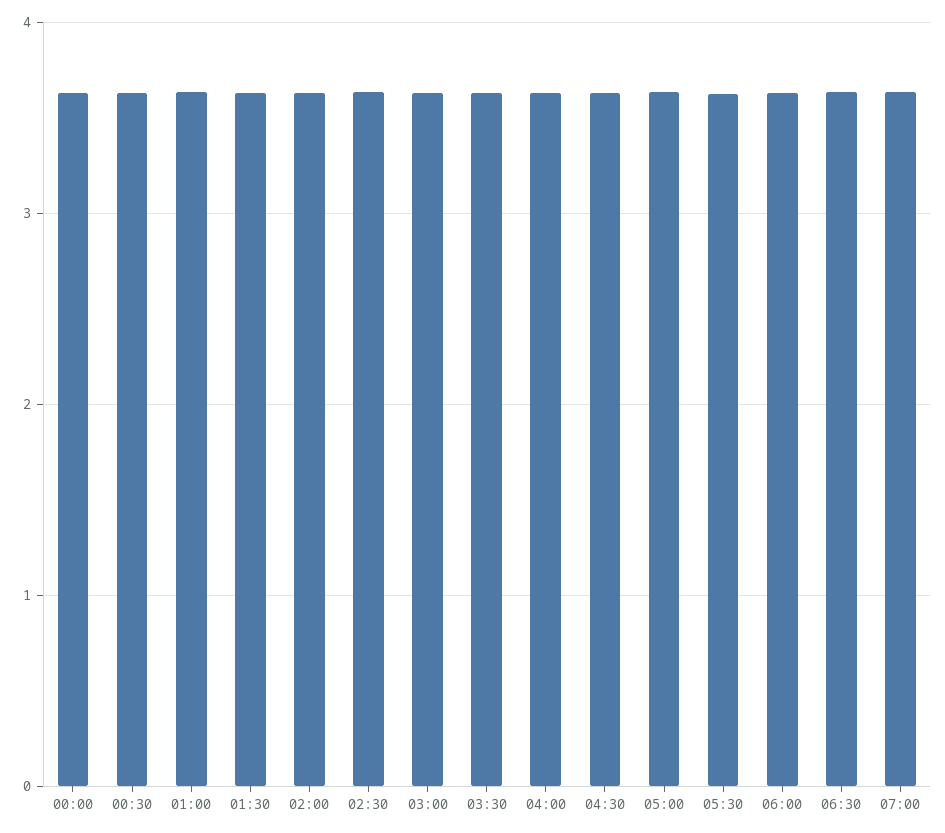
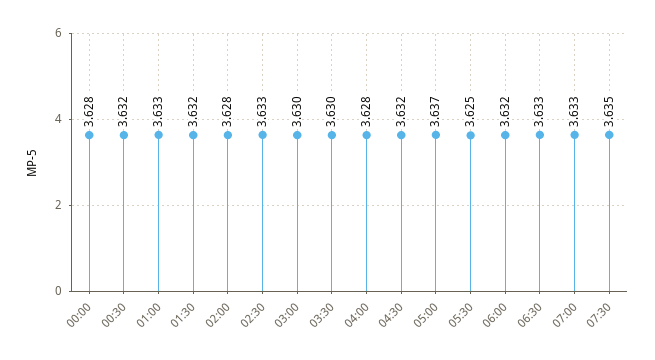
07:30: none -> 3.635

